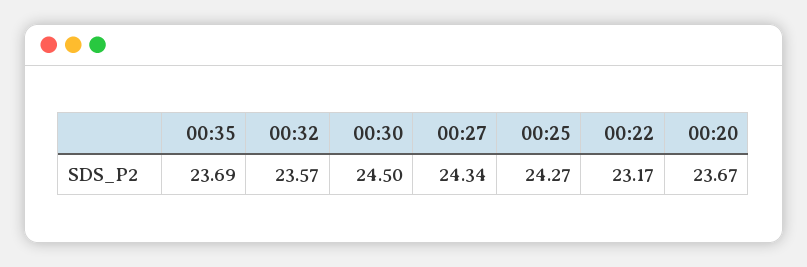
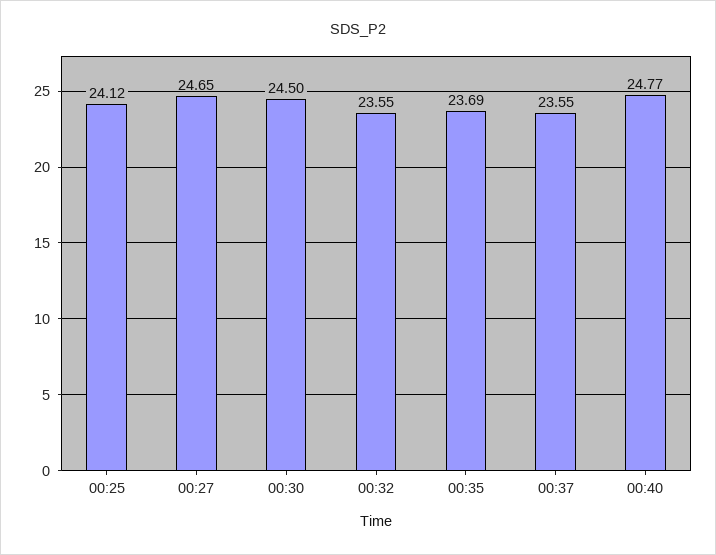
00:32: 23.57 -> 23.55
00:27: 24.34 -> 24.65
00:25: 24.27 -> 24.12
00:22: 23.17 -> none
00:20: 23.67 -> none
00:37: none -> 23.55
00:40: none -> 24.77

